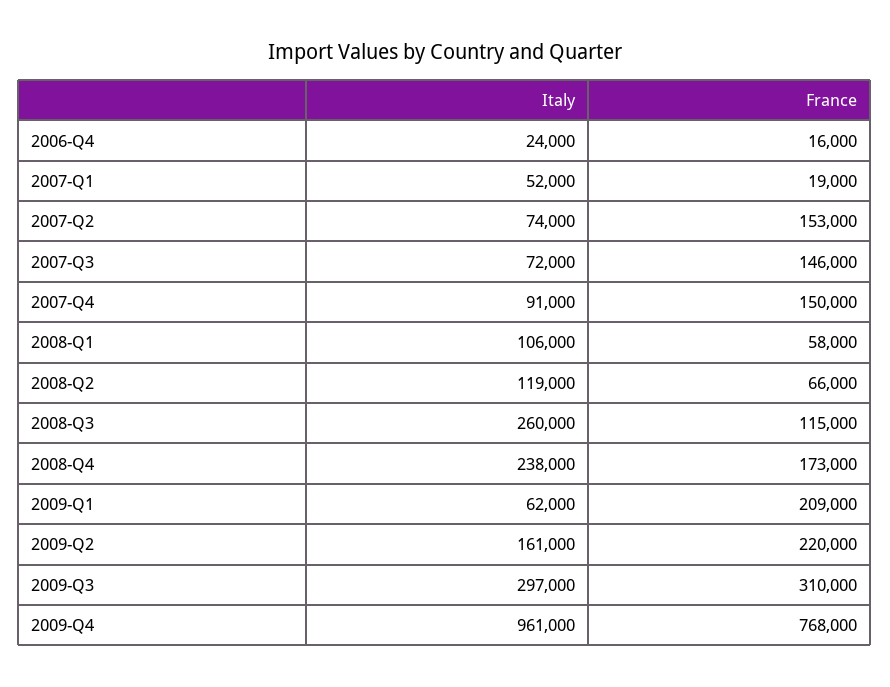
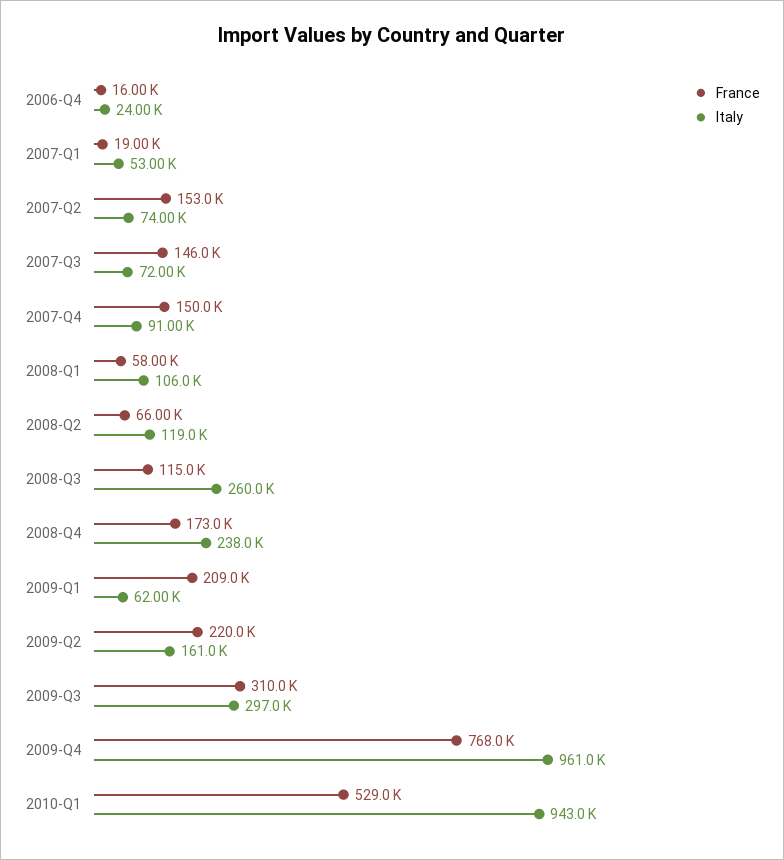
Italy, 2007-Q1: 52000 -> 53000
France, 2010-Q1: none -> 529000
Italy, 2010-Q1: none -> 943000

